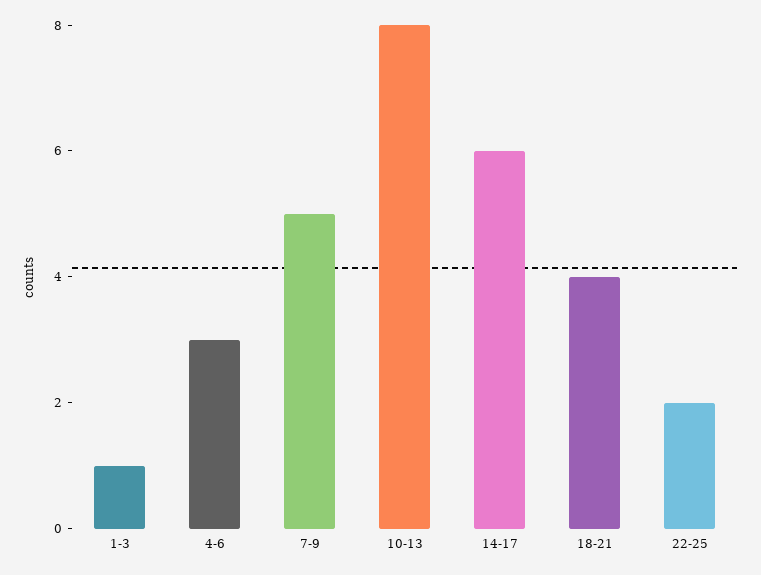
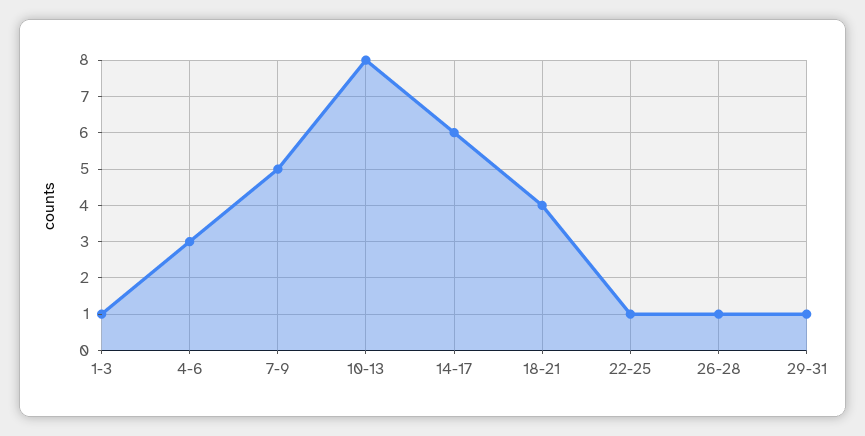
22-25: 2 -> 1
26-28: none -> 1
29-31: none -> 1

